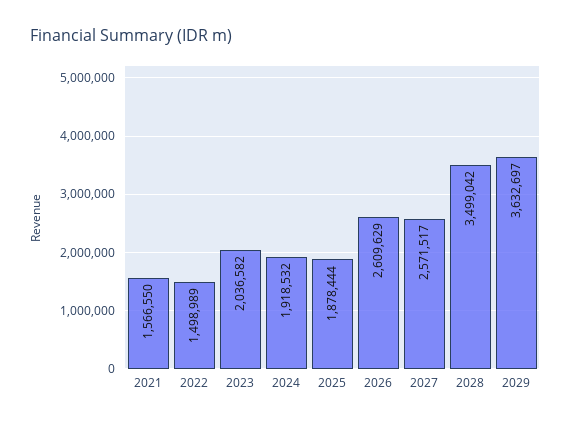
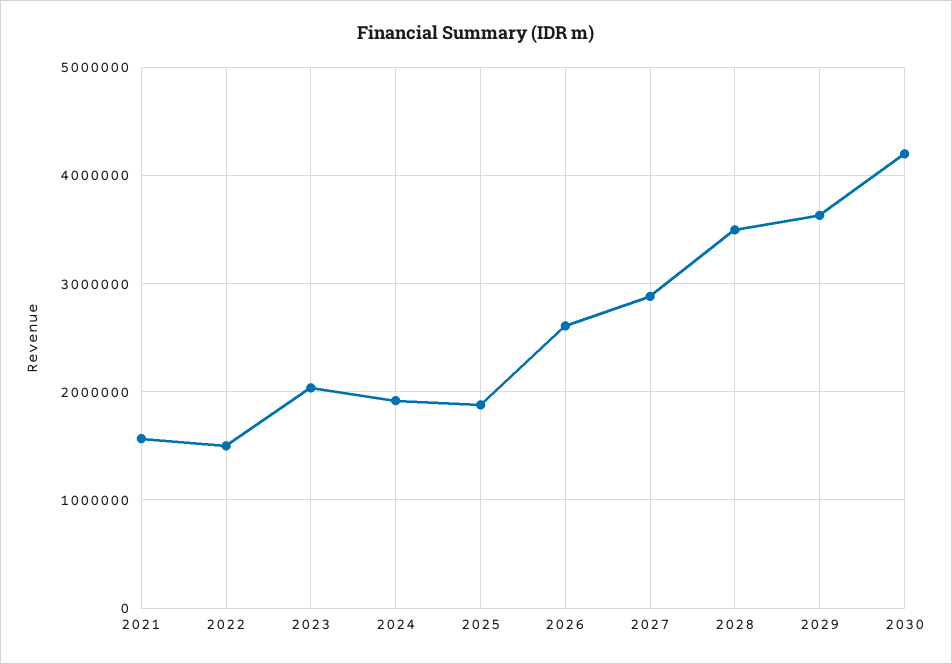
2027: 2571517 -> 2900000
2030: none -> 4200000

